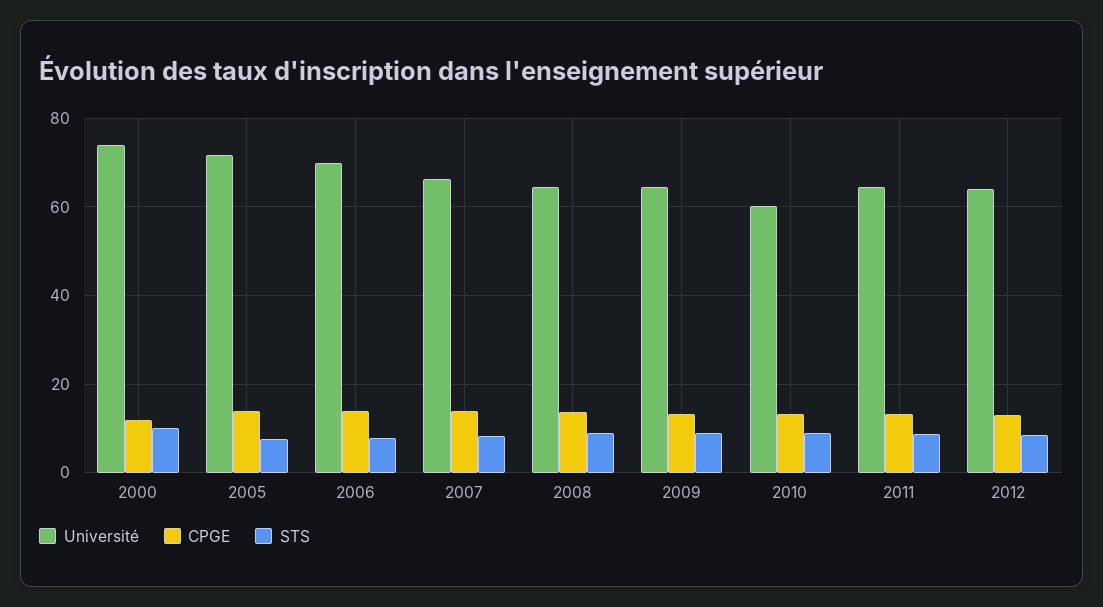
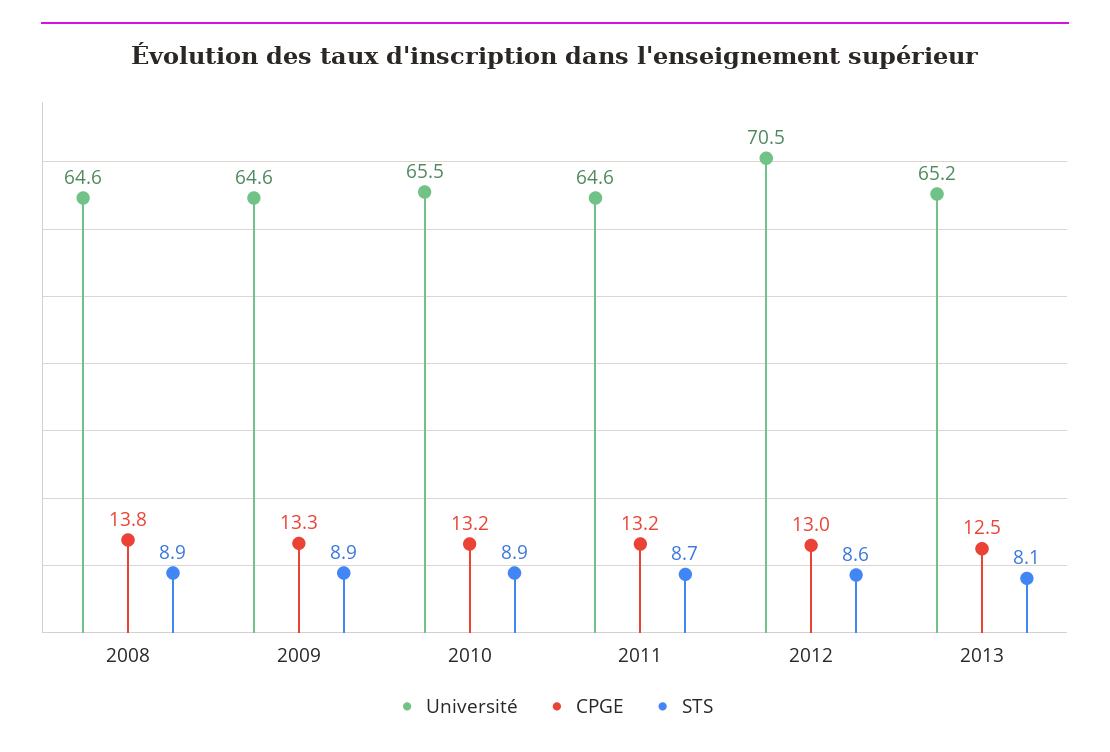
Université, 2000: 74 -> none
CPGE, 2000: 12 -> none
STS, 2000: 10 -> none
Université, 2005: 72 -> none
CPGE, 2005: 14 -> none
STS, 2005: 8 -> none
Université, 2006: 70 -> none
CPGE, 2006: 14 -> none
STS, 2006: 8 -> none
Université, 2007: 66 -> none
CPGE, 2007: 14 -> none
STS, 2007: 8 -> none
Université, 2010: 60 -> 65.5
Université, 2012: 64 -> 70.5
Université, 2013: none -> 65.2
CPGE, 2013: none -> 12.5
STS, 2013: none -> 8.1

